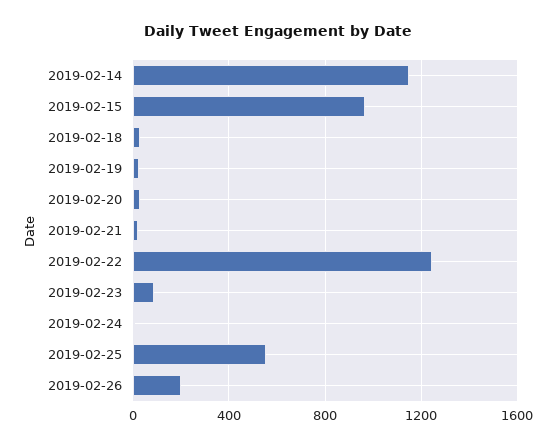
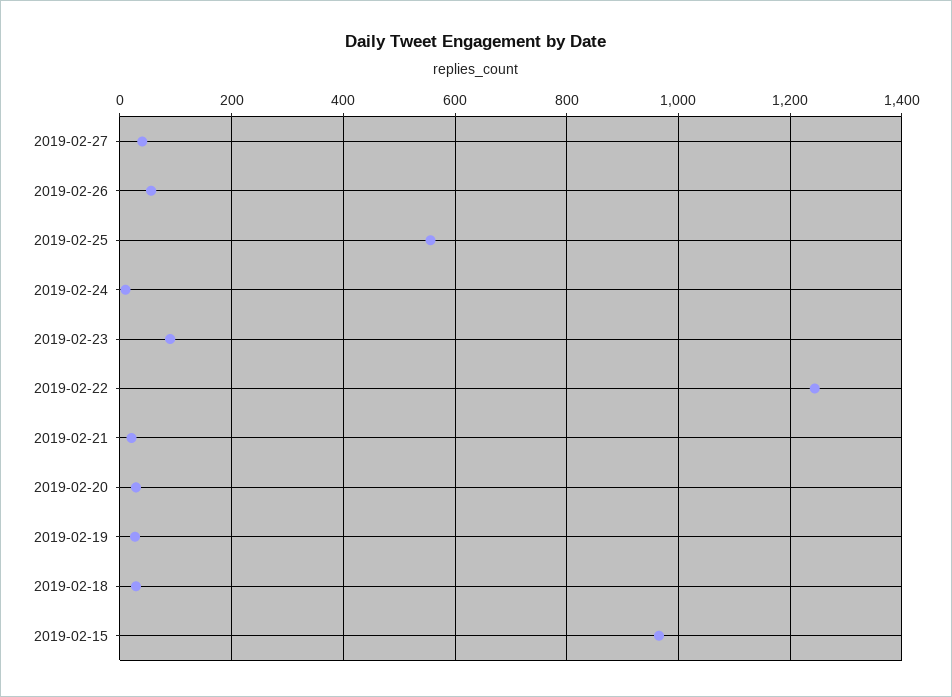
2019-02-14: 1150 -> none
2019-02-26: 200 -> 60
2019-02-27: none -> 40

